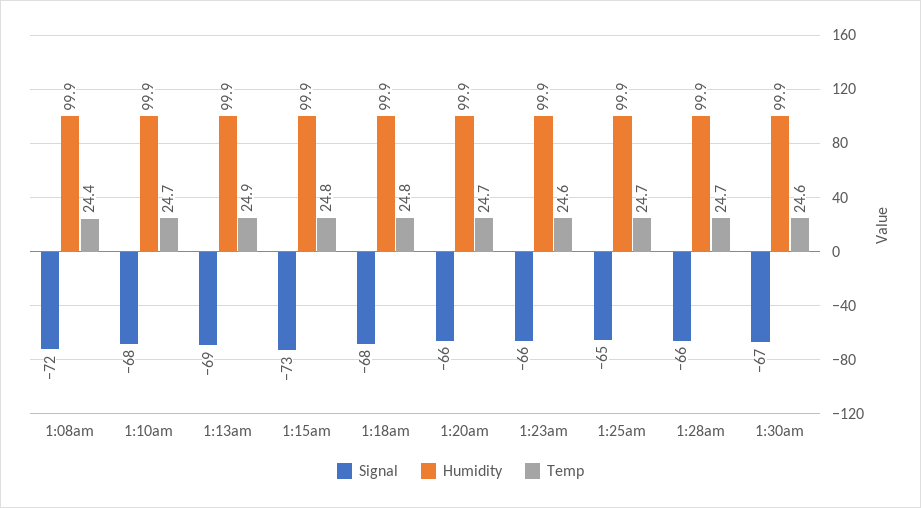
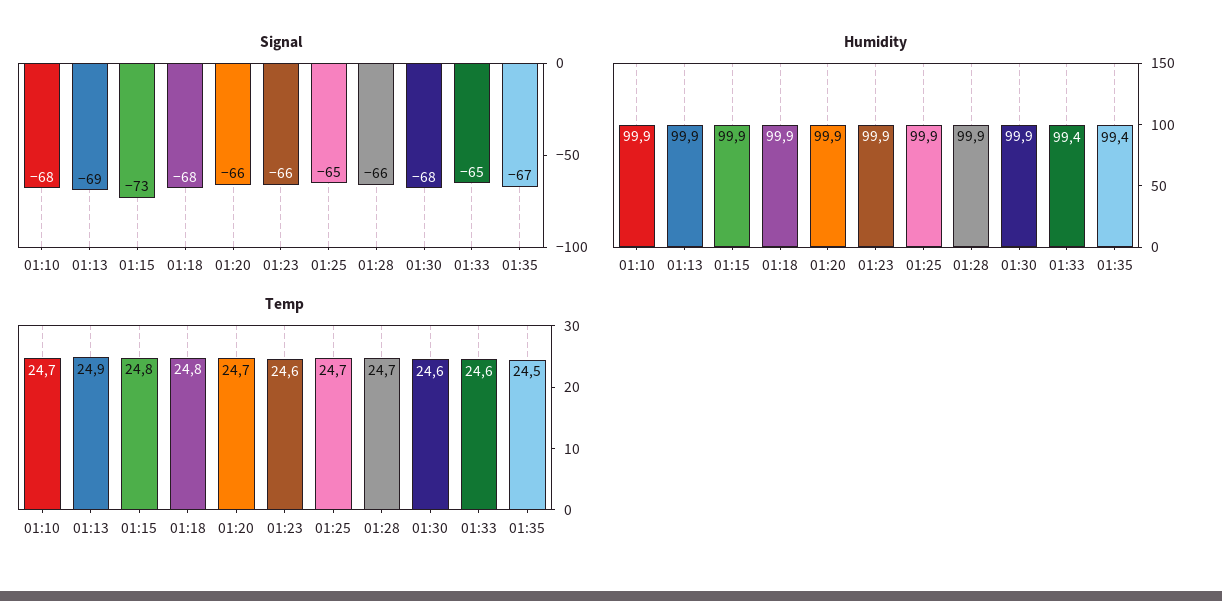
Signal, 1:08am: -72 -> none
Humidity, 1:08am: 99.9 -> none
Temp, 1:08am: 24.4 -> none
Signal, 1:30am: -67 -> -68
Signal, 01:33: none -> -65
Signal, 01:35: none -> -67
Humidity, 01:33: none -> 99.4
Humidity, 01:35: none -> 99.4
Temp, 01:33: none -> 24.6
Temp, 01:35: none -> 24.5

